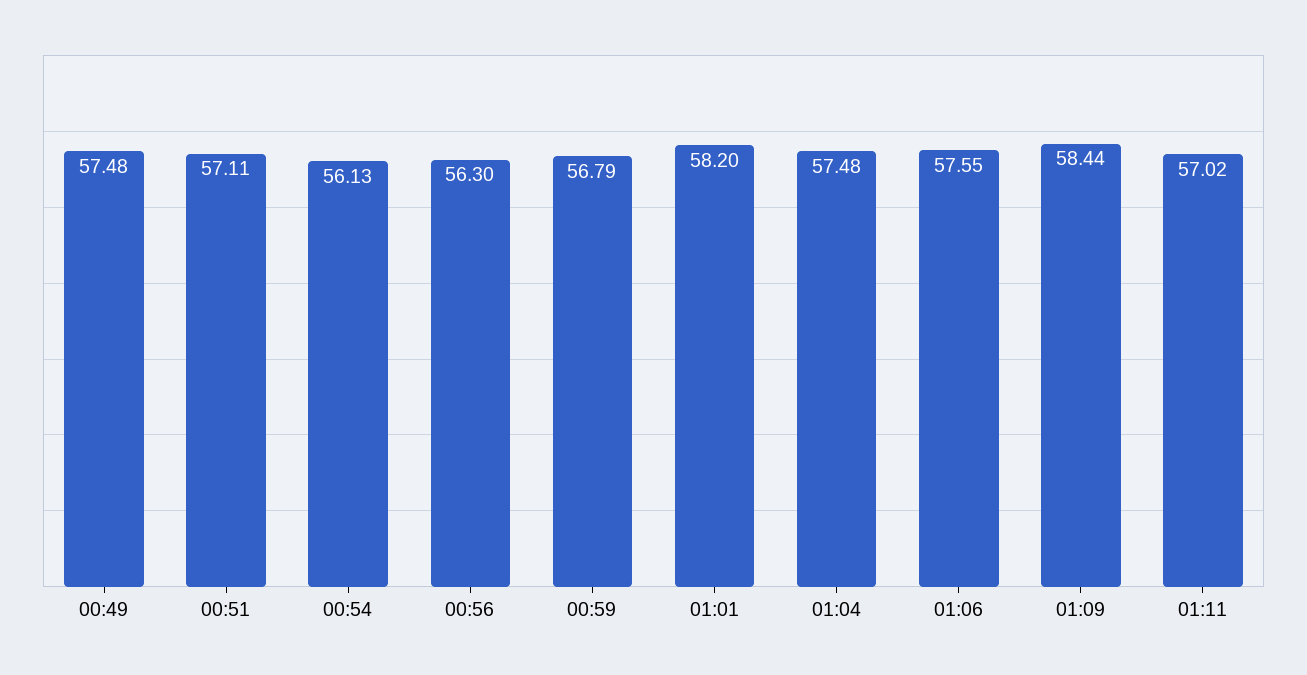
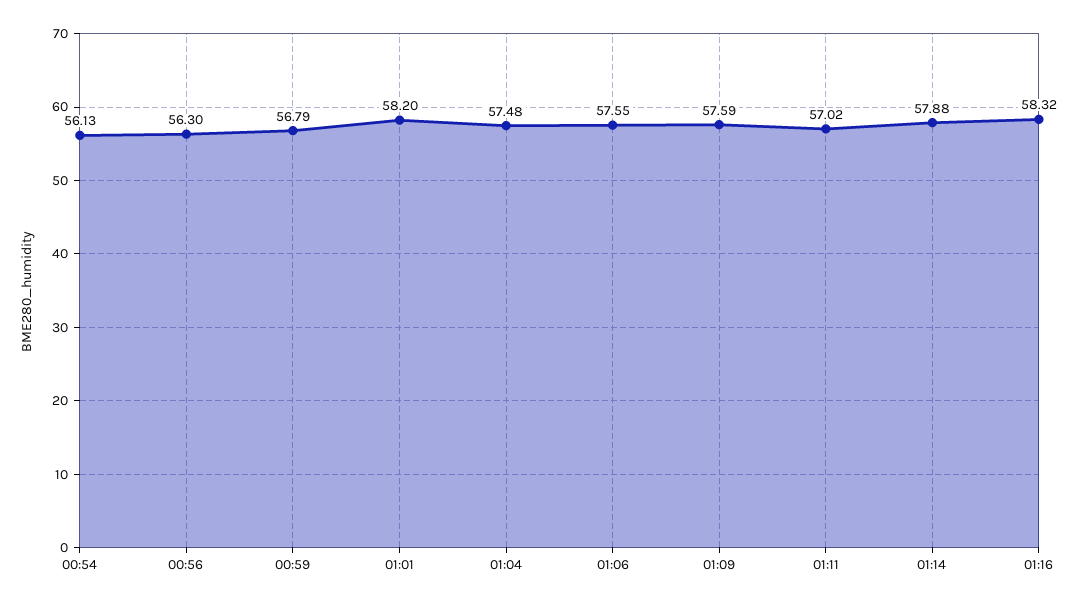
00:49: 57.48 -> none
00:51: 57.11 -> none
01:09: 58.44 -> 57.59
01:14: none -> 57.88
01:16: none -> 58.32

